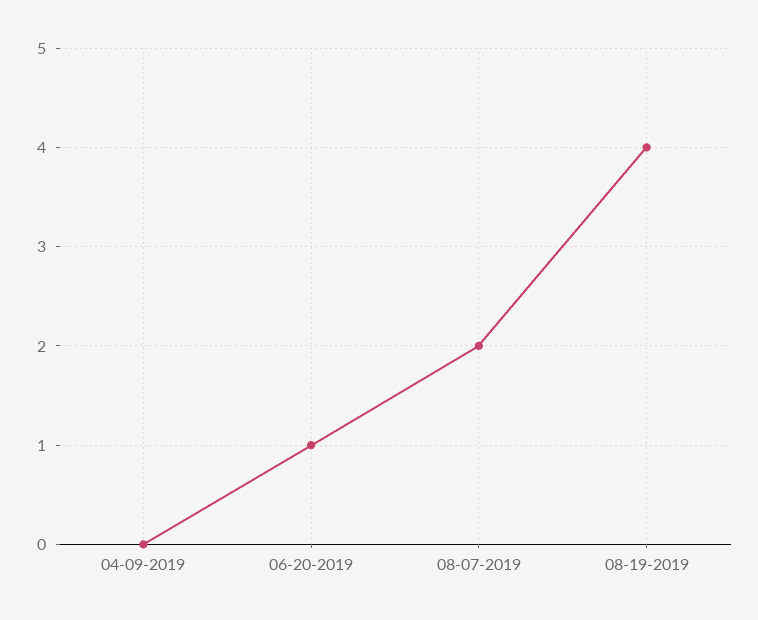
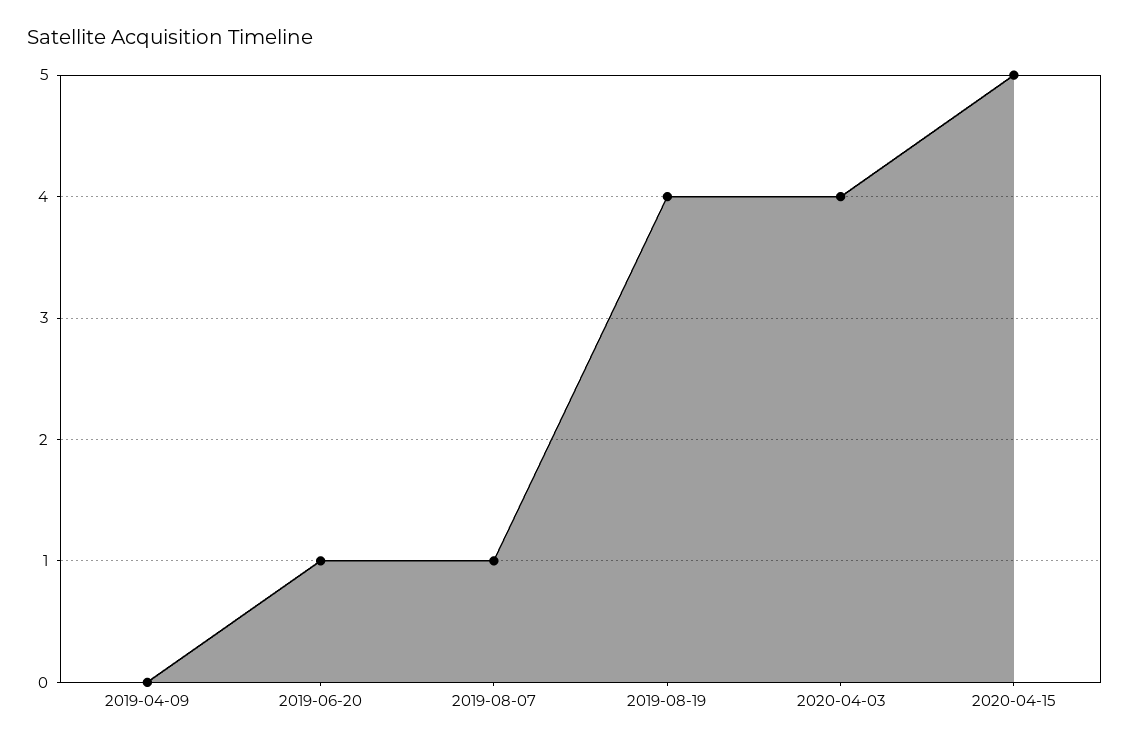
08-07-2019: 2 -> 1
2020-04-03: none -> 4
2020-04-15: none -> 5

